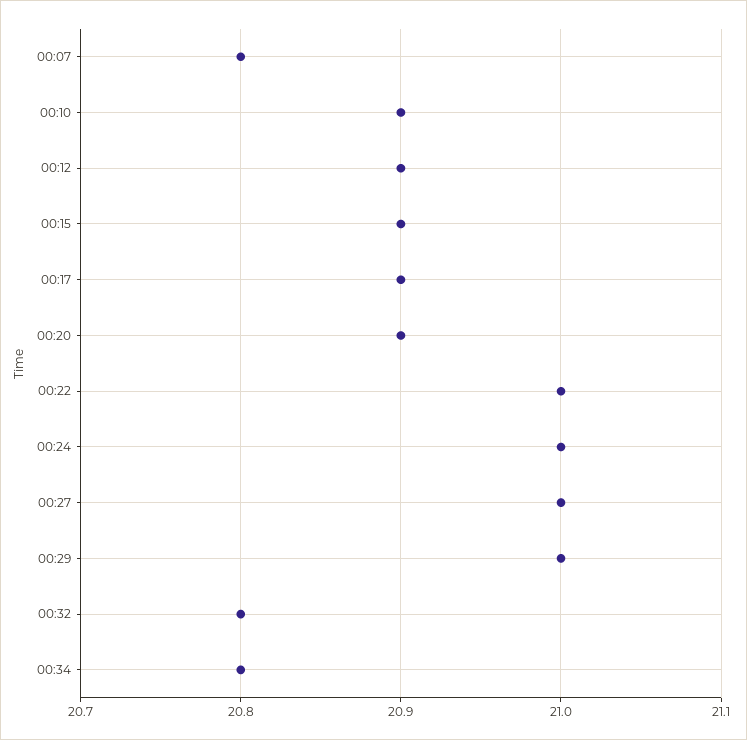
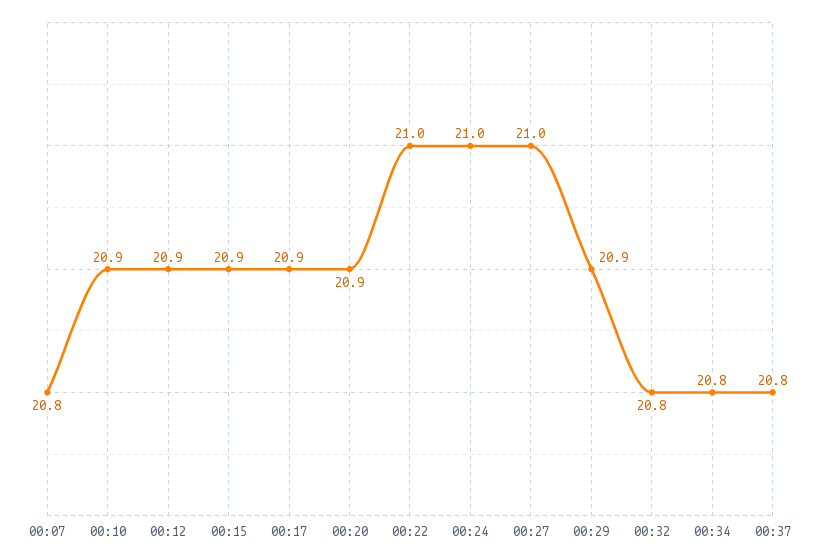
00:29: 21 -> 20.9
00:37: none -> 20.8

